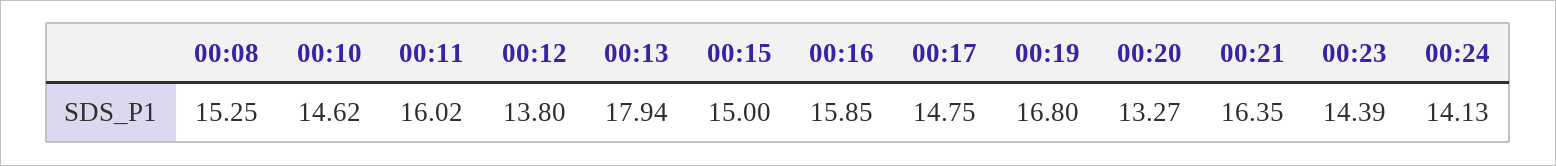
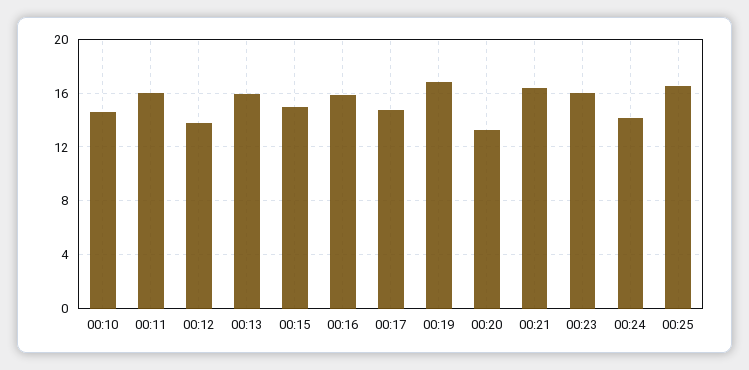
00:08: 15.25 -> none
00:13: 17.94 -> 16
00:23: 14.39 -> 16
00:25: none -> 16.5

